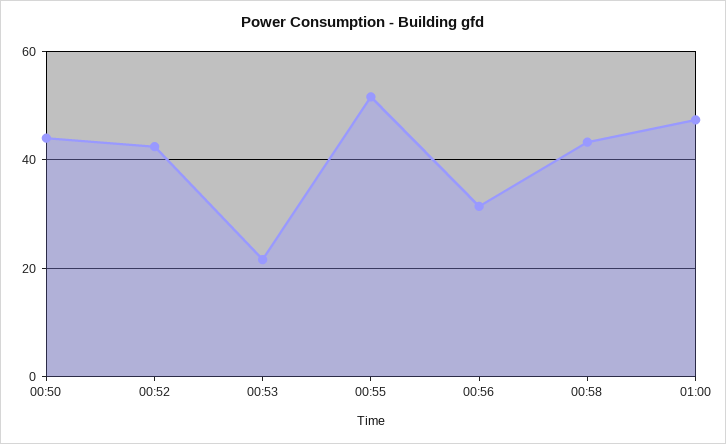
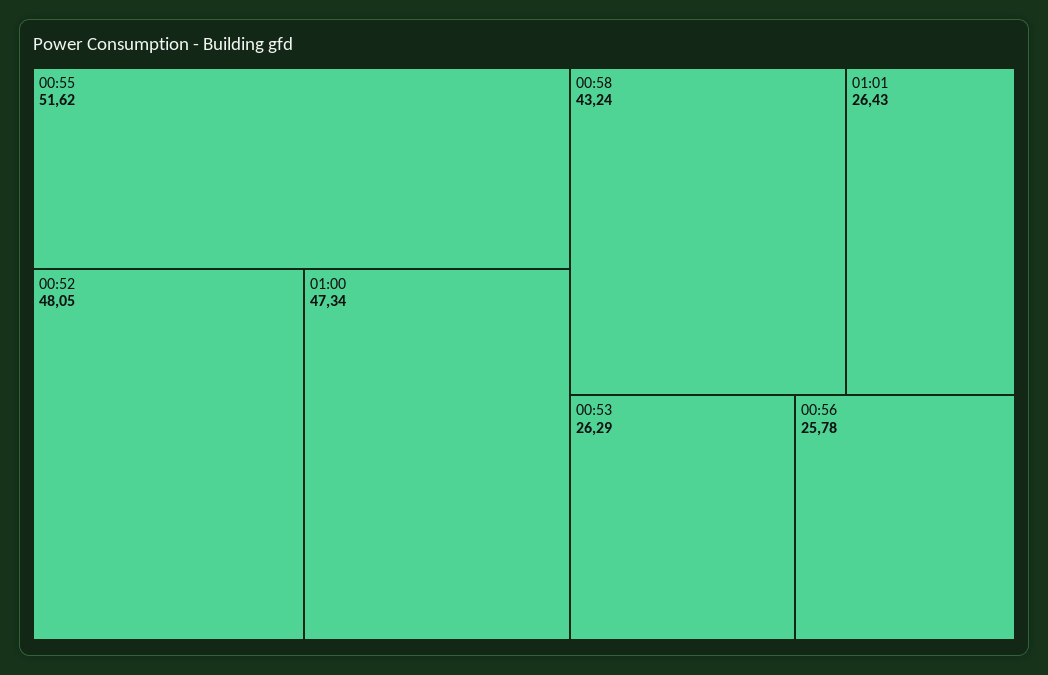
00:50: 44 -> none
00:52: 42 -> 48.05
00:53: 22 -> 26.29
00:56: 32 -> 25.78
01:01: none -> 26.43

